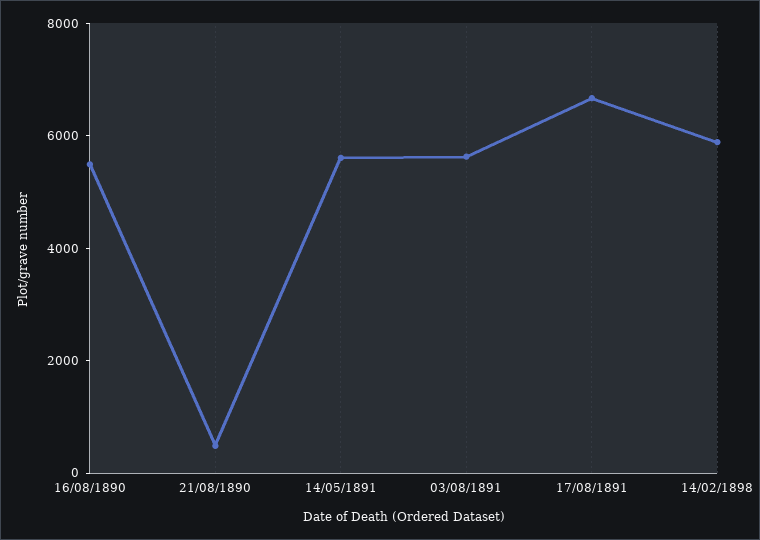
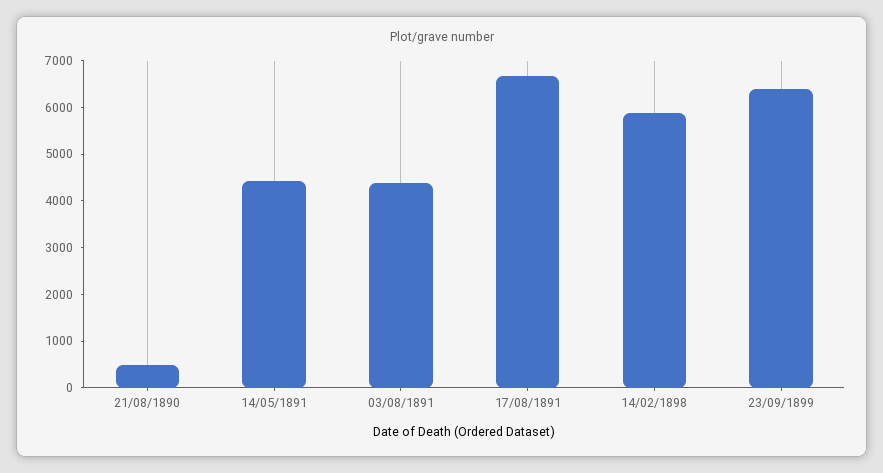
16/08/1890: 5500 -> none
14/05/1891: 5500 -> 4400
03/08/1891: 5500 -> 4400
23/09/1899: none -> 6400

